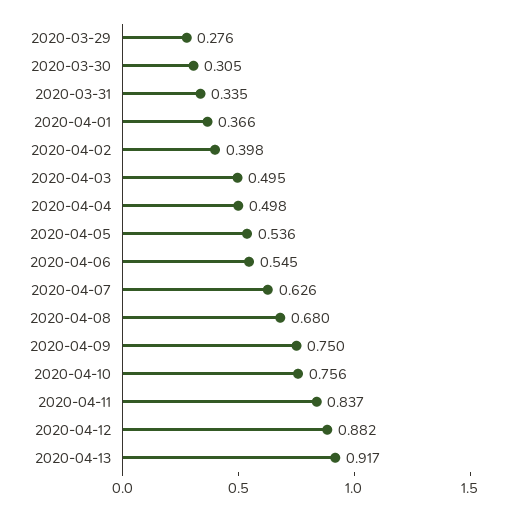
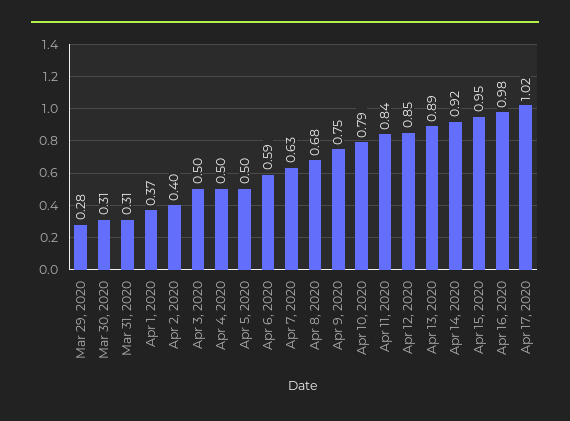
2020-03-31: 0.335 -> 0.31
2020-04-05: 0.536 -> 0.5
2020-04-06: 0.545 -> 0.59
2020-04-10: 0.756 -> 0.79
2020-04-12: 0.882 -> 0.85
2020-04-13: 0.917 -> 0.89
Apr 14, 2020: none -> 0.92
Apr 15, 2020: none -> 0.95
Apr 16, 2020: none -> 0.98
Apr 17, 2020: none -> 1.02

